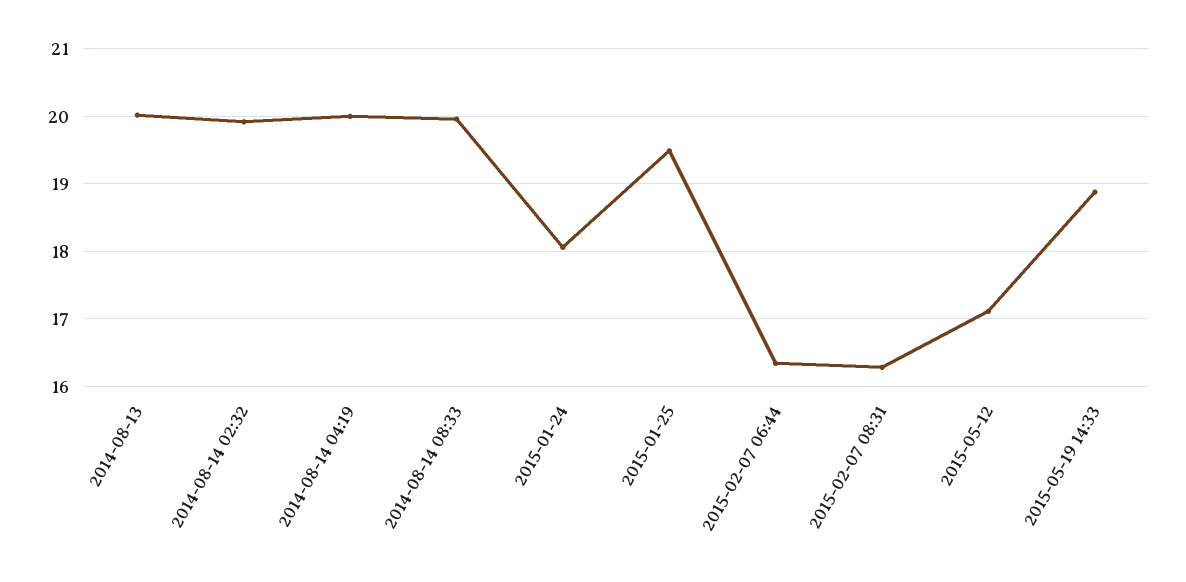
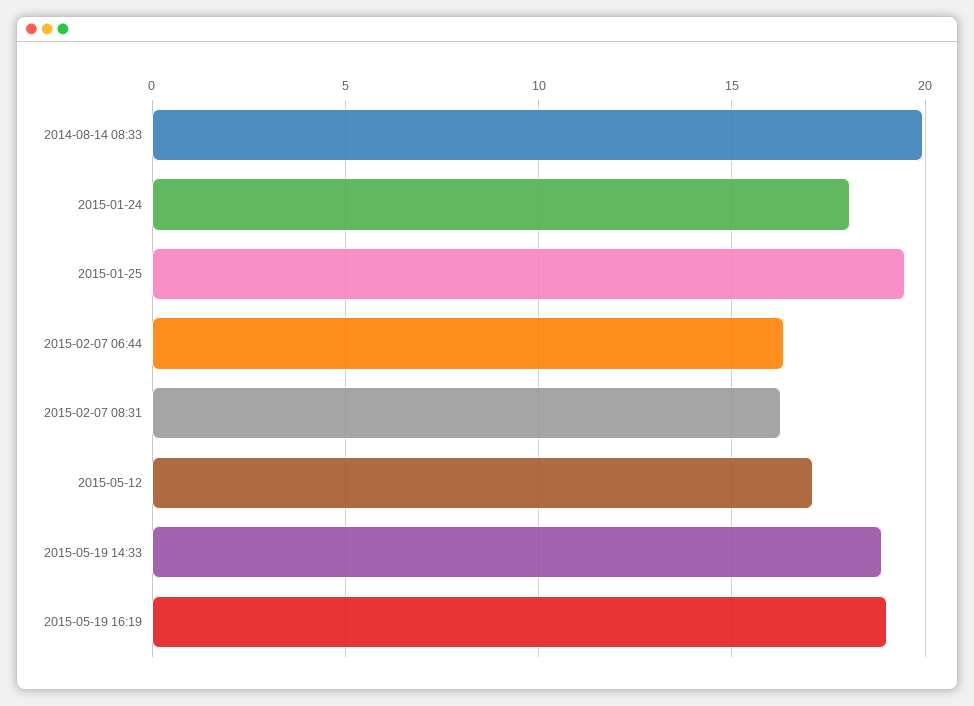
2014-08-13: 20 -> none
2014-08-14 02:32: 19.9 -> none
2014-08-14 04:19: 20 -> none
2015-05-19 16:19: none -> 19

